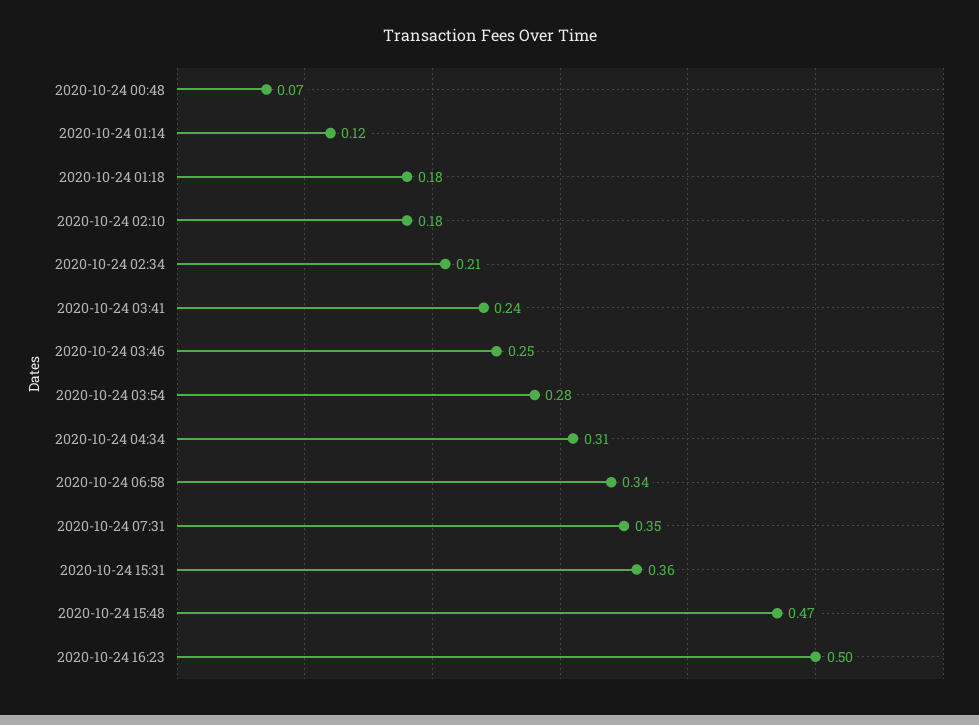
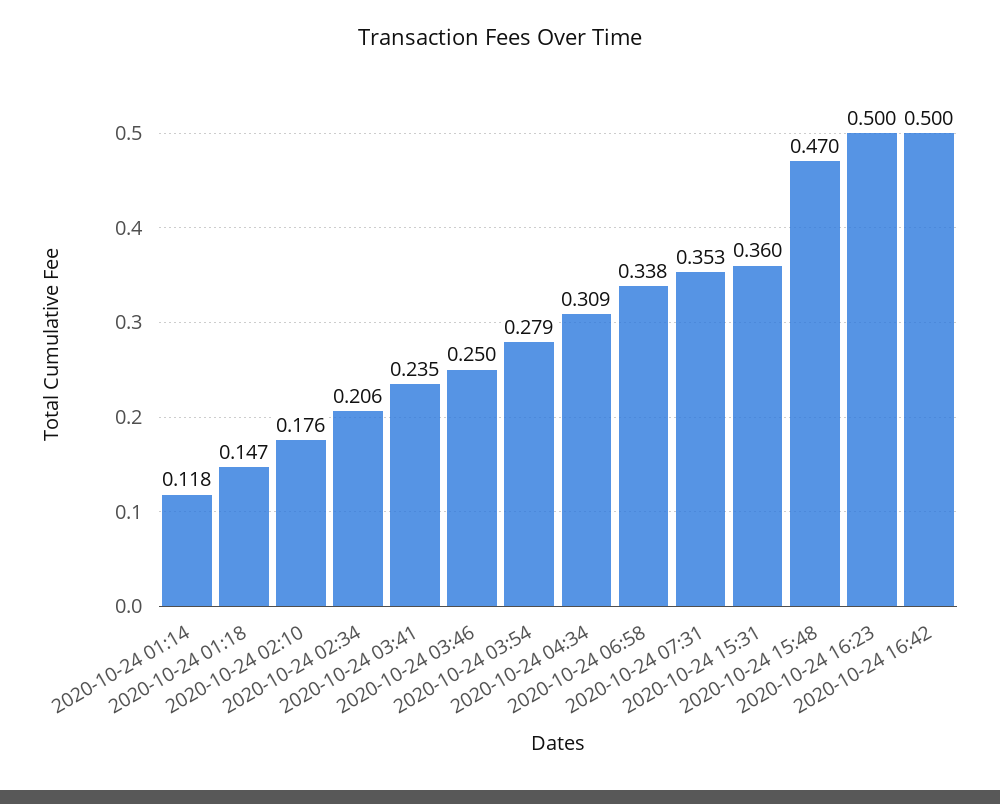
2020-10-24 00:48: 0.07 -> none
2020-10-24 01:18: 0.18 -> 0.147
2020-10-24 16:42: none -> 0.5

